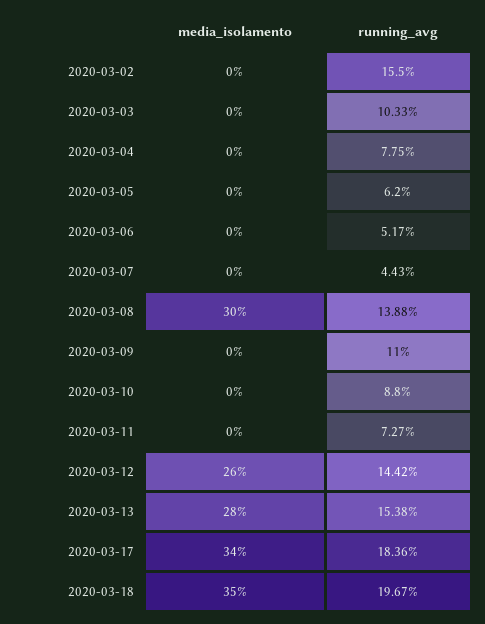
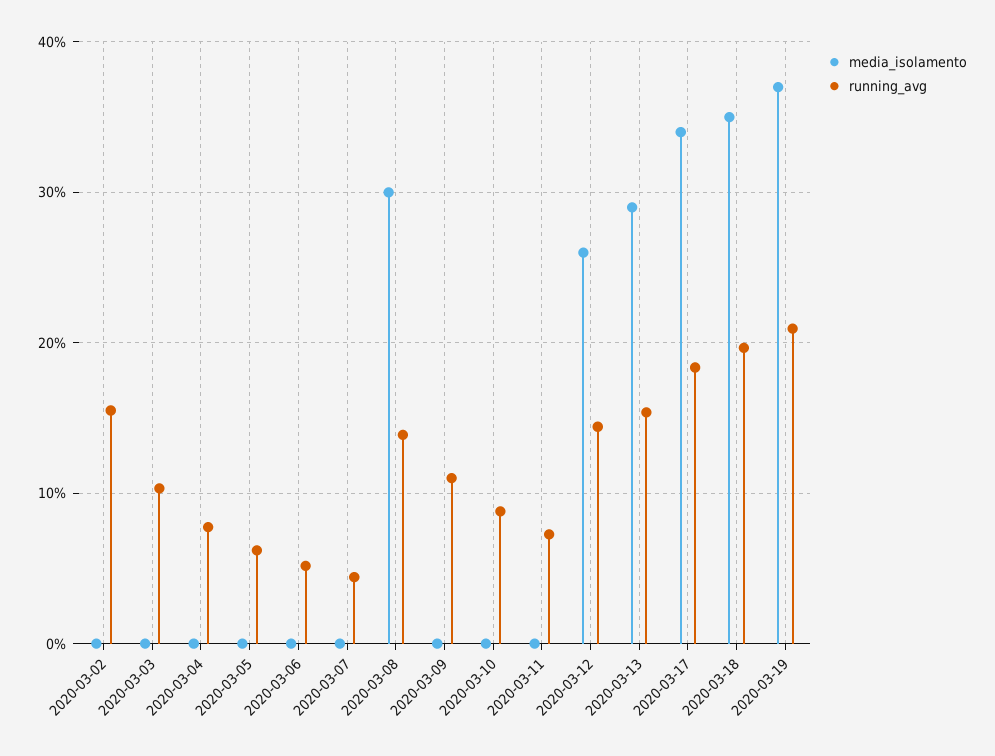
media_isolamento, 2020-03-13: 28 -> 29
media_isolamento, 2020-03-19: none -> 37
running_avg, 2020-03-19: none -> 21

